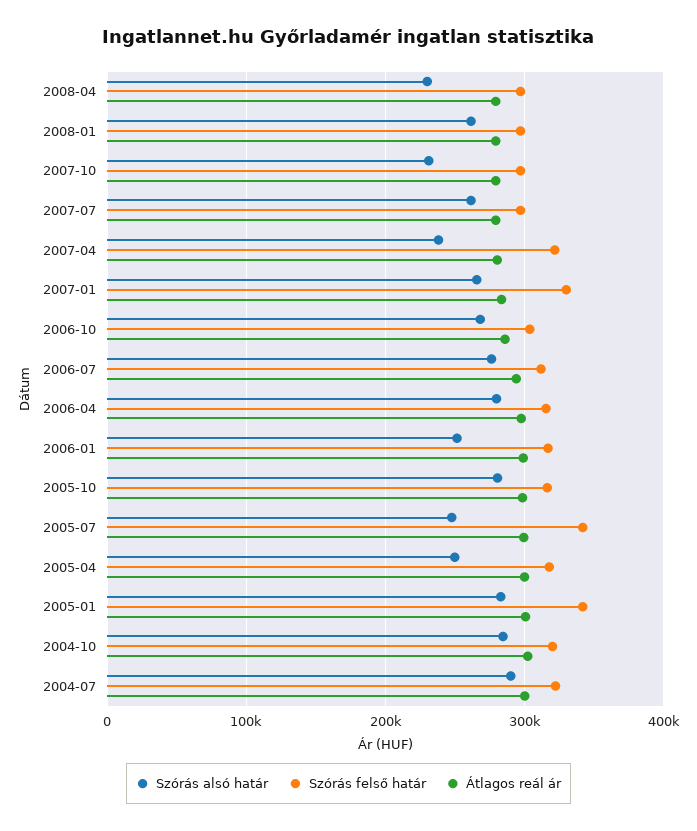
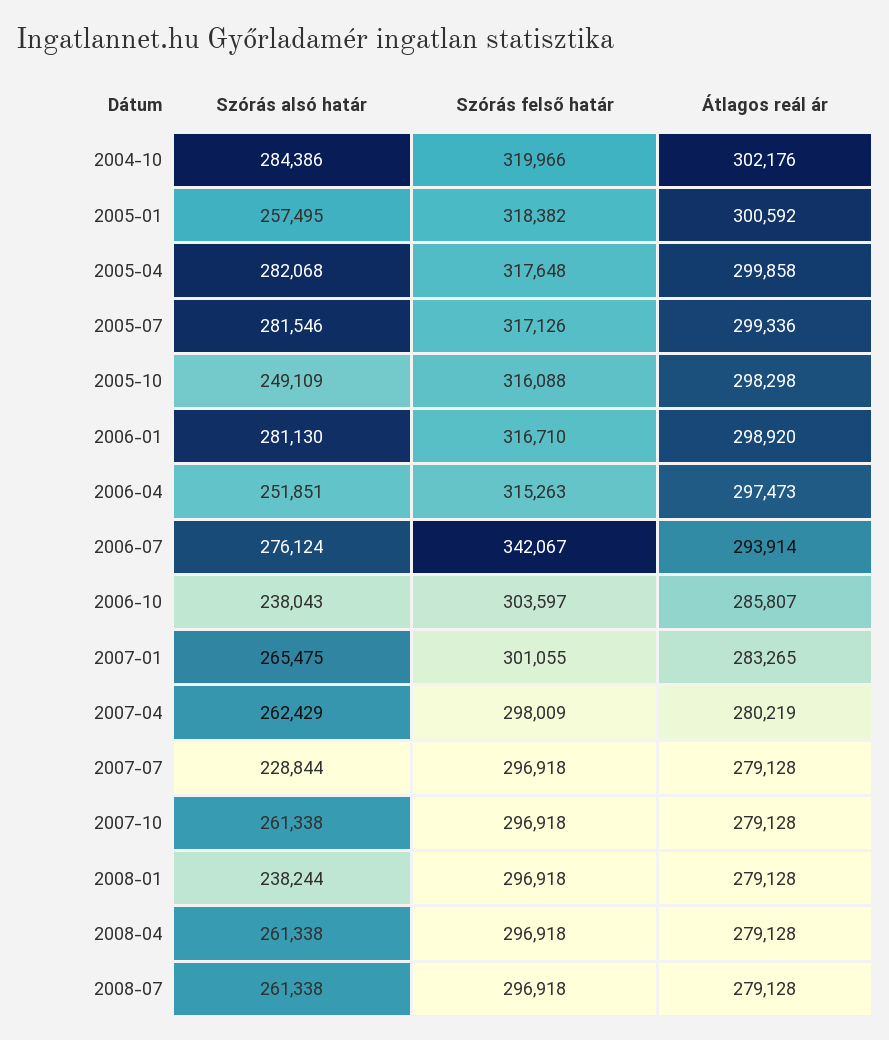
Szórás alsó határ, 2008-04: 230000 -> 261338
Szórás alsó határ, 2008-01: 260000 -> 238244
Szórás alsó határ, 2007-10: 230000 -> 261338
Szórás alsó határ, 2007-07: 260000 -> 228844
Szórás alsó határ, 2007-04: 240000 -> 262429
Szórás felső határ, 2007-04: 320000 -> 298009
Szórás felső határ, 2007-01: 330000 -> 301055
Szórás alsó határ, 2006-10: 270000 -> 238043
Szórás felső határ, 2006-07: 310000 -> 342067
Szórás alsó határ, 2006-04: 280000 -> 251851
Szórás alsó határ, 2006-01: 250000 -> 281130
Szórás alsó határ, 2005-10: 280000 -> 249109
Szórás alsó határ, 2005-07: 250000 -> 281546
Szórás felső határ, 2005-07: 340000 -> 317126
Szórás alsó határ, 2005-04: 250000 -> 282068
Szórás alsó határ, 2005-01: 280000 -> 257495
Szórás felső határ, 2005-01: 340000 -> 318382
Szórás alsó határ, 2004-07: 290000 -> none
Szórás felső határ, 2004-07: 320000 -> none
Átlagos reál ár, 2004-07: 300000 -> none
Szórás alsó határ, 2008-07: none -> 261338
Szórás felső határ, 2008-07: none -> 296918
Átlagos reál ár, 2008-07: none -> 279128

